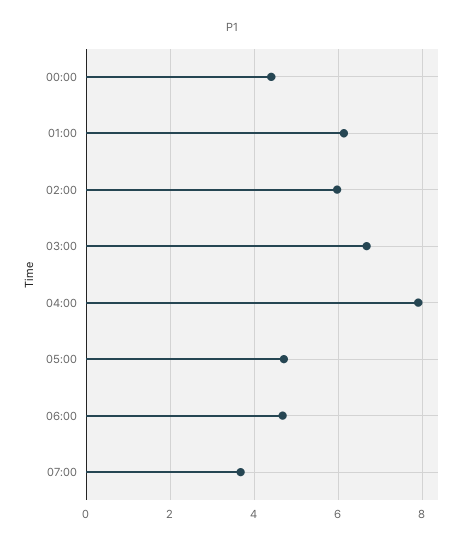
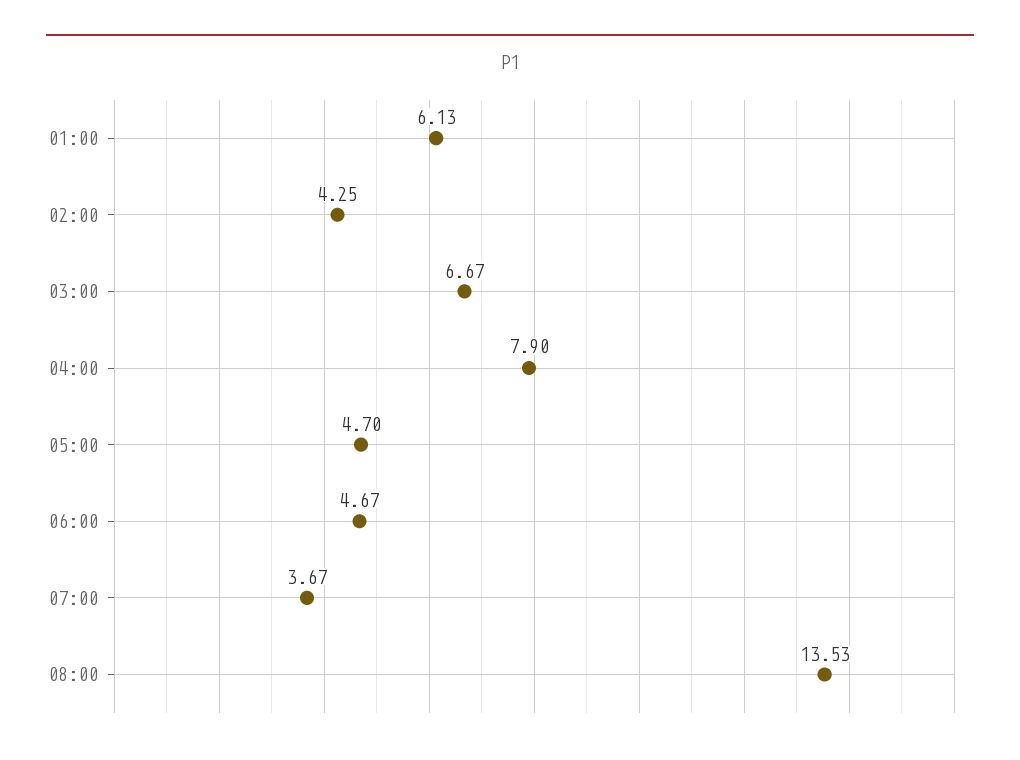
00:00: 4.4 -> none
02:00: 6 -> 4.25
08:00: none -> 13.53

